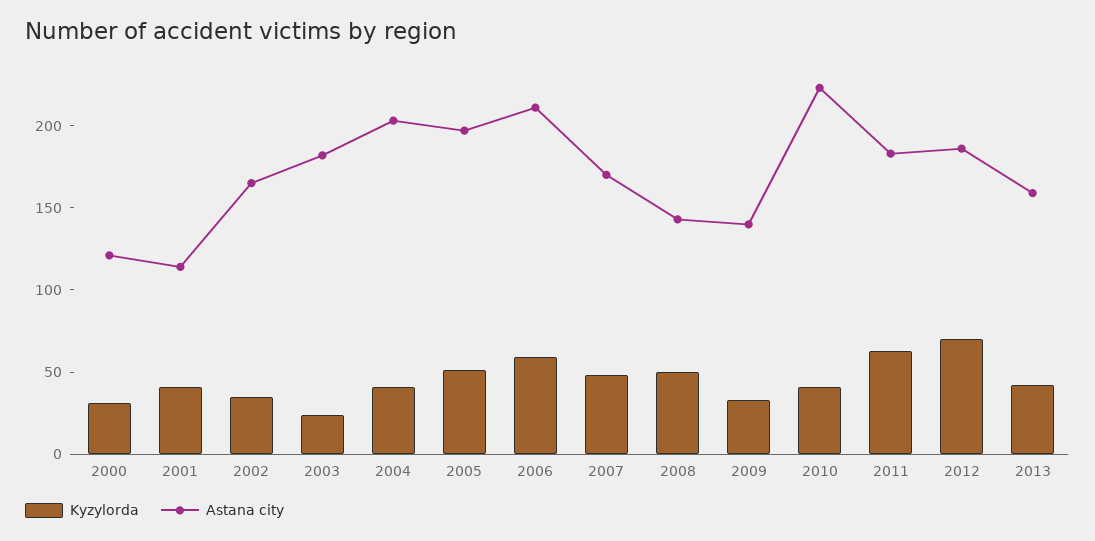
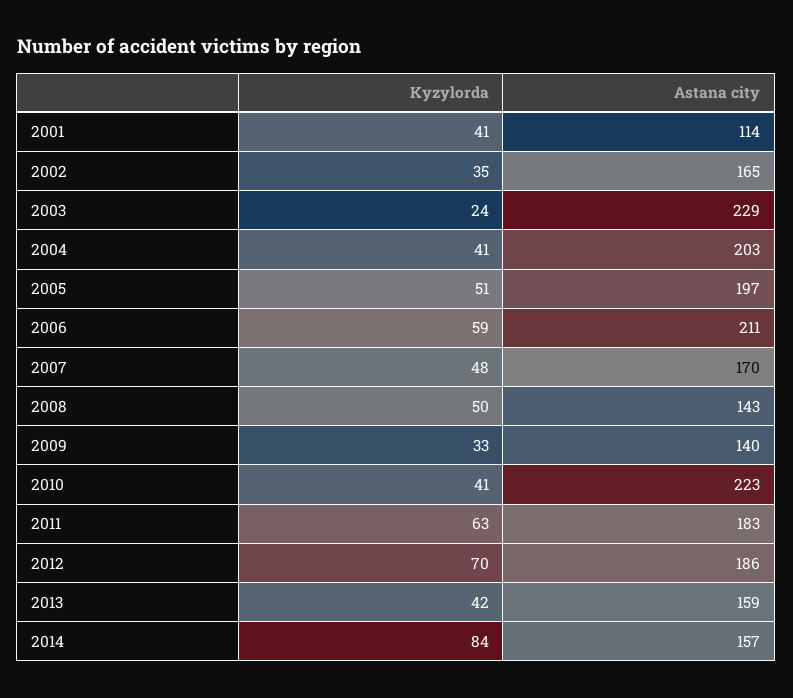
Kyzylorda, 2000: 30 -> none
Astana city, 2000: 120 -> none
Astana city, 2003: 180 -> 229
Kyzylorda, 2014: none -> 84
Astana city, 2014: none -> 157

